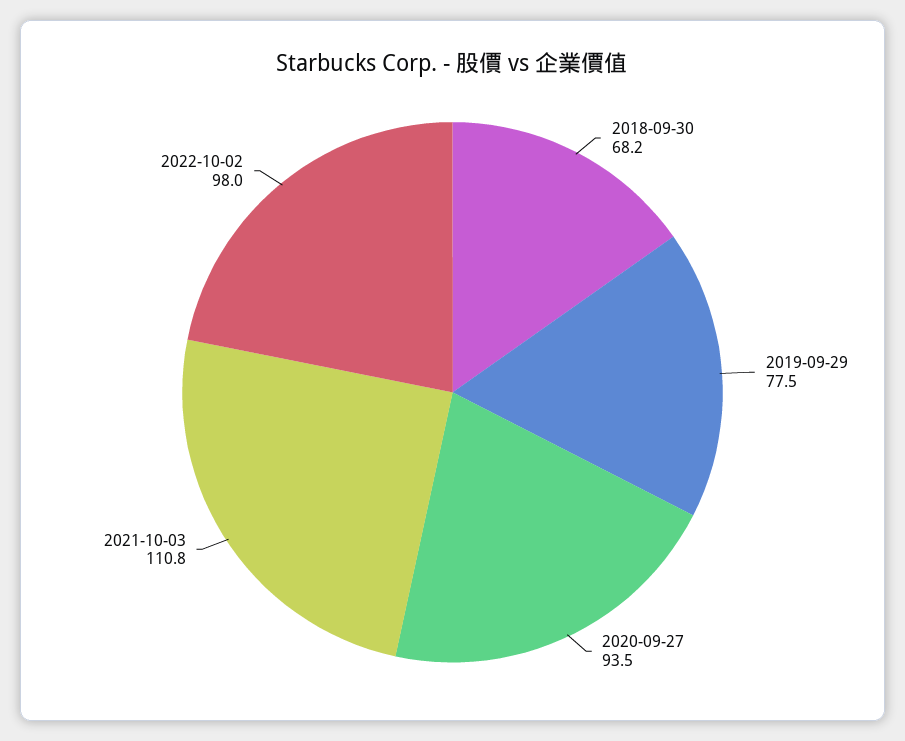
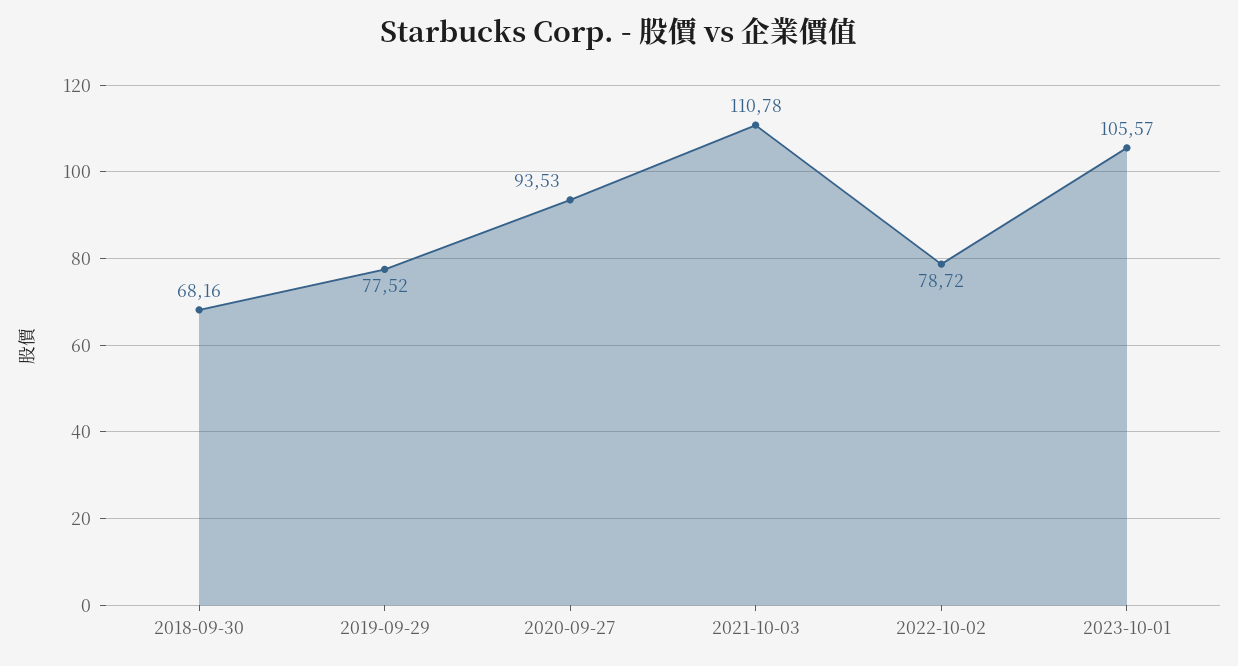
2022-10-02: 98 -> 78.72
2023-10-01: none -> 105.57

